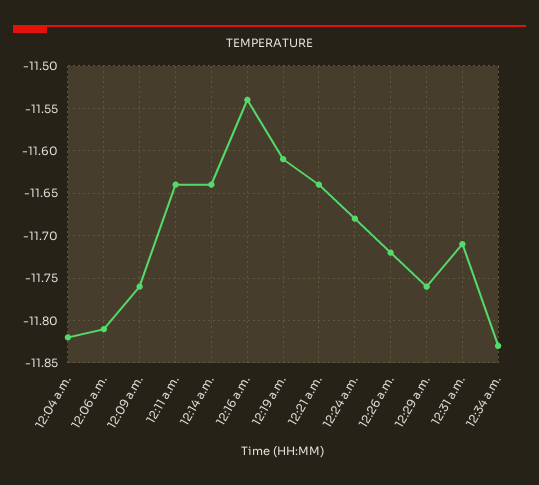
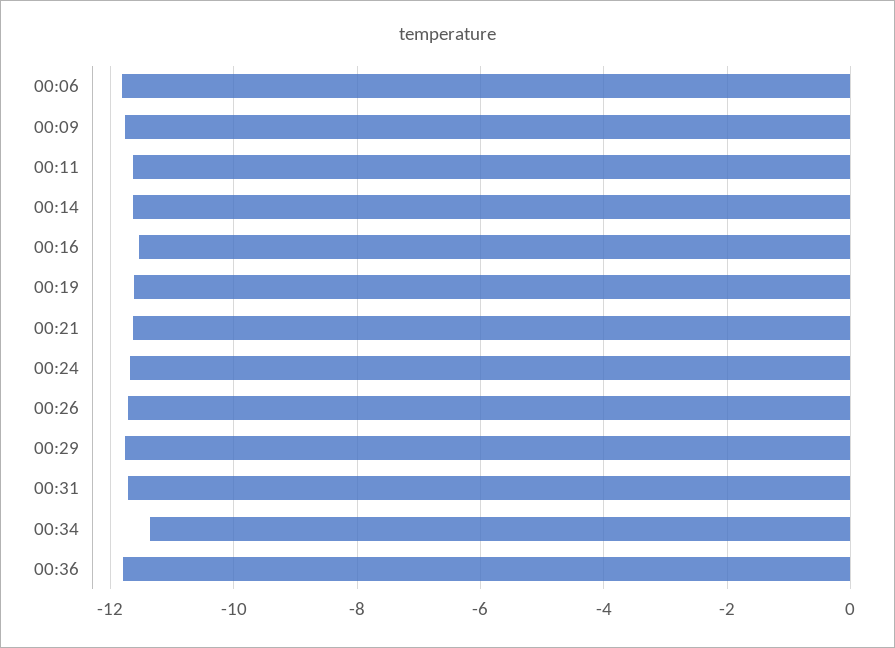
12:04 a.m.: -11.82 -> none
12:34 a.m.: -11.83 -> -11.4
00:36: none -> -11.8

